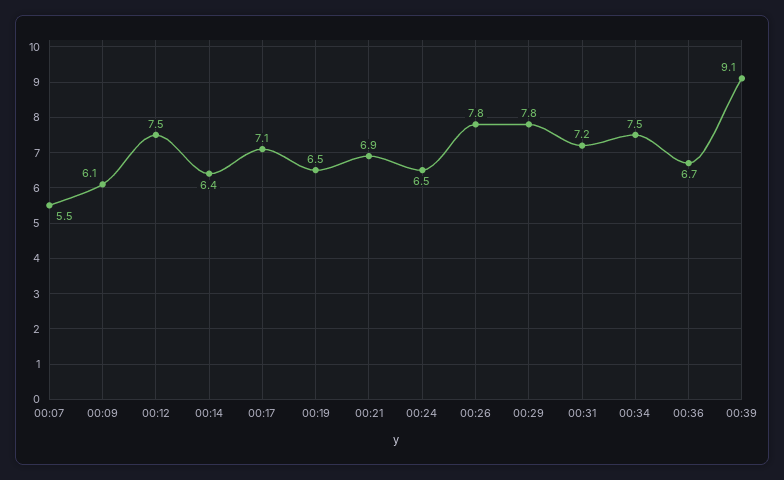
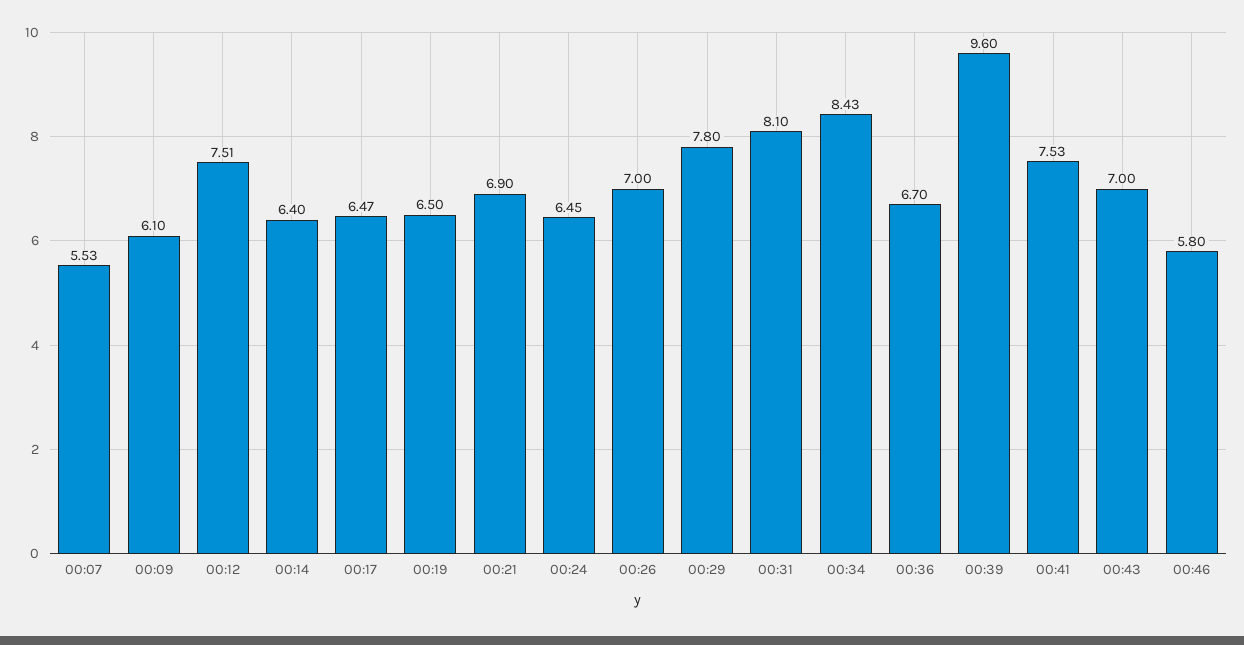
00:17: 7.1 -> 6.47
00:26: 7.8 -> 7
00:31: 7.2 -> 8.1
00:34: 7.5 -> 8.43
00:39: 9.1 -> 9.6
00:41: none -> 7.53
00:43: none -> 7
00:46: none -> 5.8

